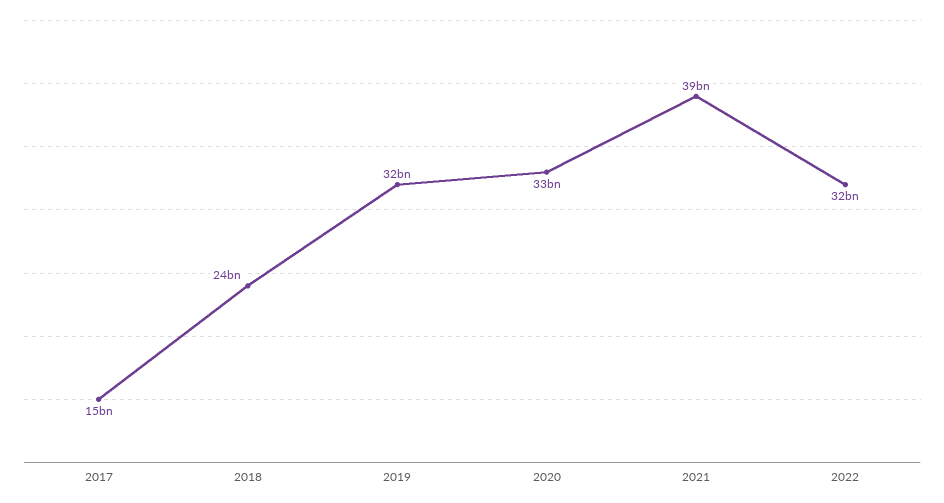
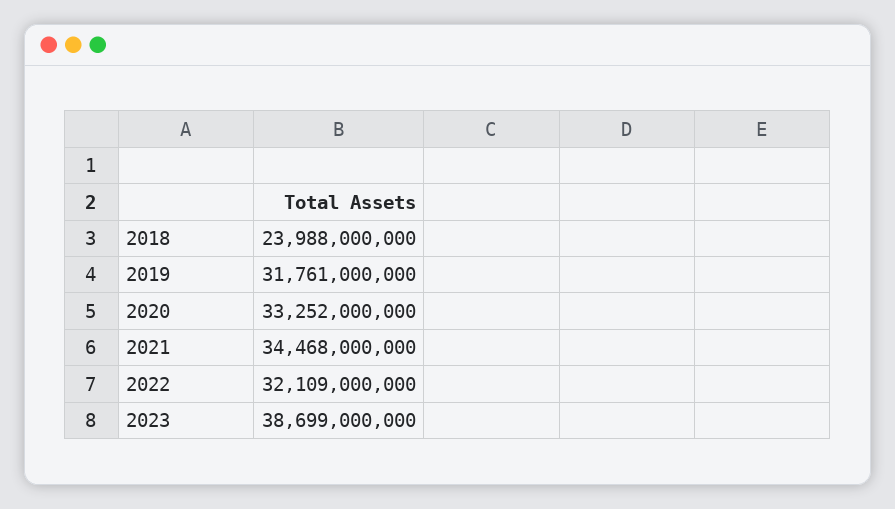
2017: 15000000000 -> none
2021: 39000000000 -> 34468000000
2023: none -> 38699000000

